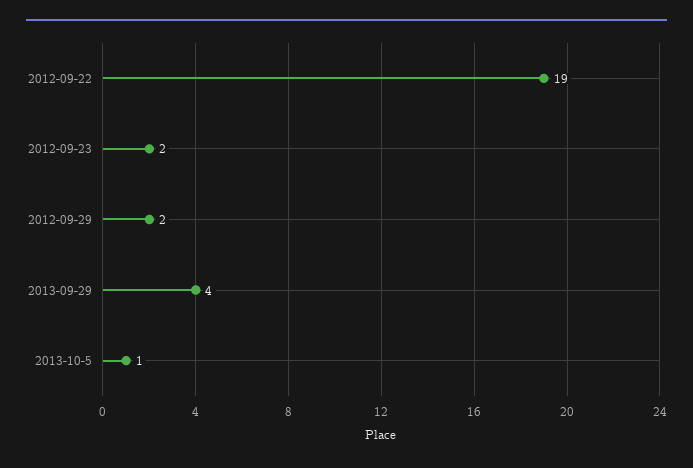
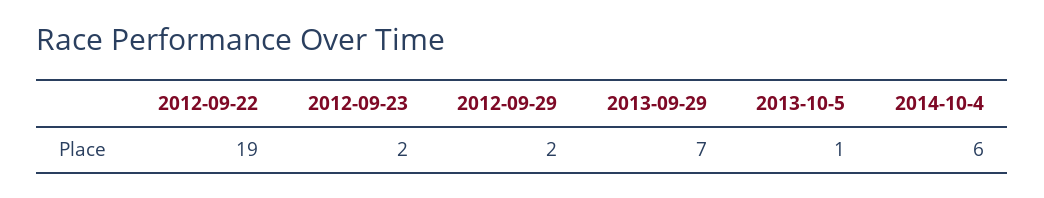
2013-09-29: 4 -> 7
2014-10-4: none -> 6

